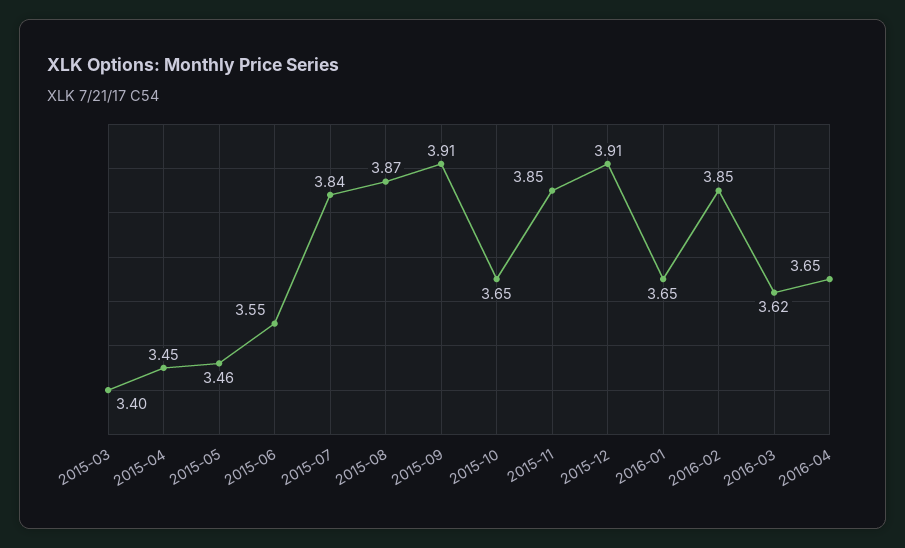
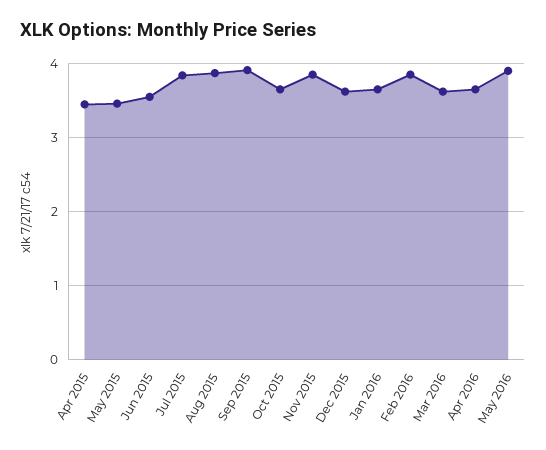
2015-03: 3.4 -> none
2015-12: 3.91 -> 3.6
May 2016: none -> 3.9

